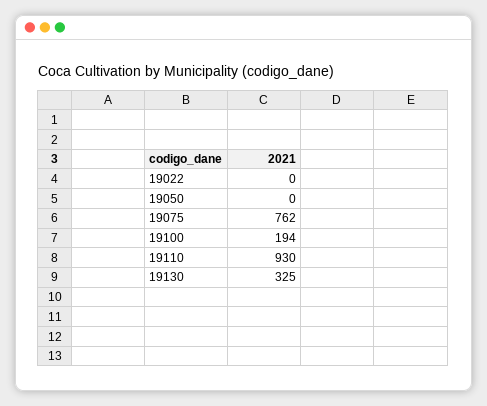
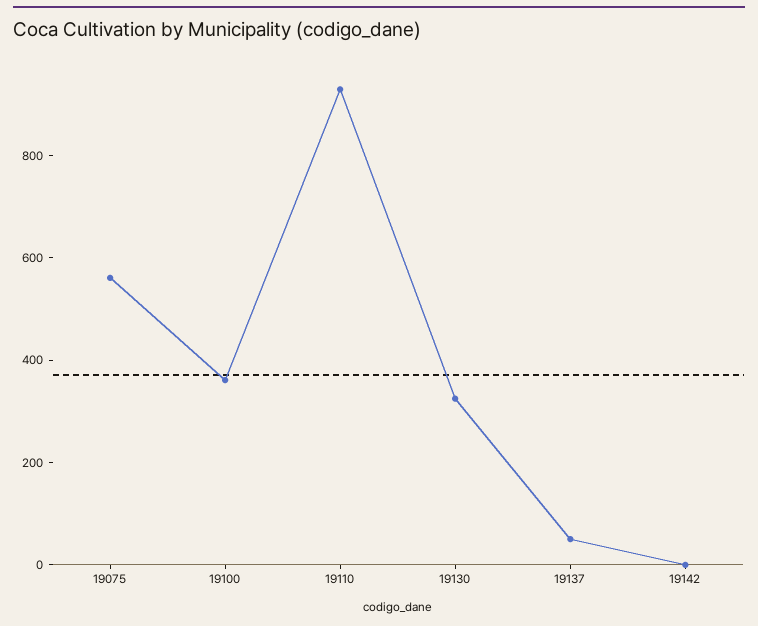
19022: 0 -> none
19050: 0 -> none
19075: 762 -> 550
19100: 194 -> 350
19137: none -> 50
19142: none -> 0

